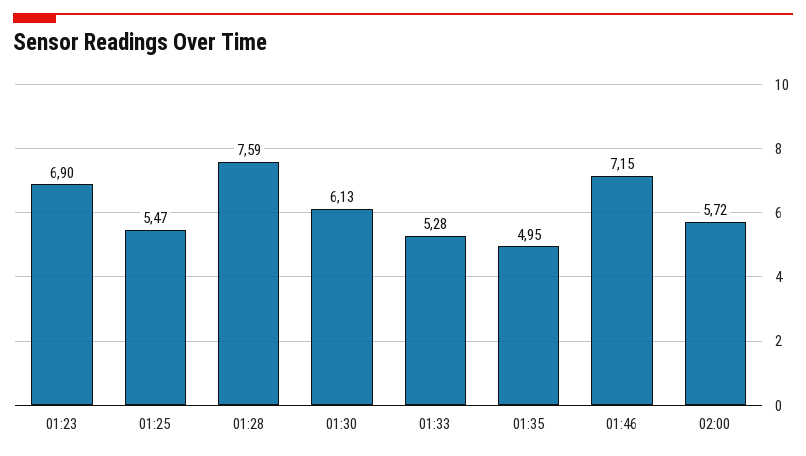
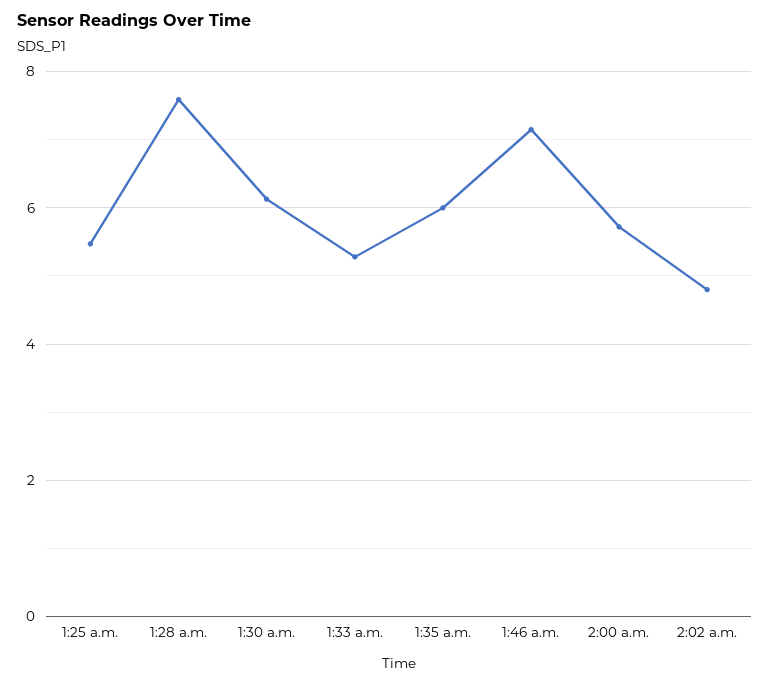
01:23: 6.9 -> none
01:35: 4.95 -> 6
2:02 a.m.: none -> 4.8

